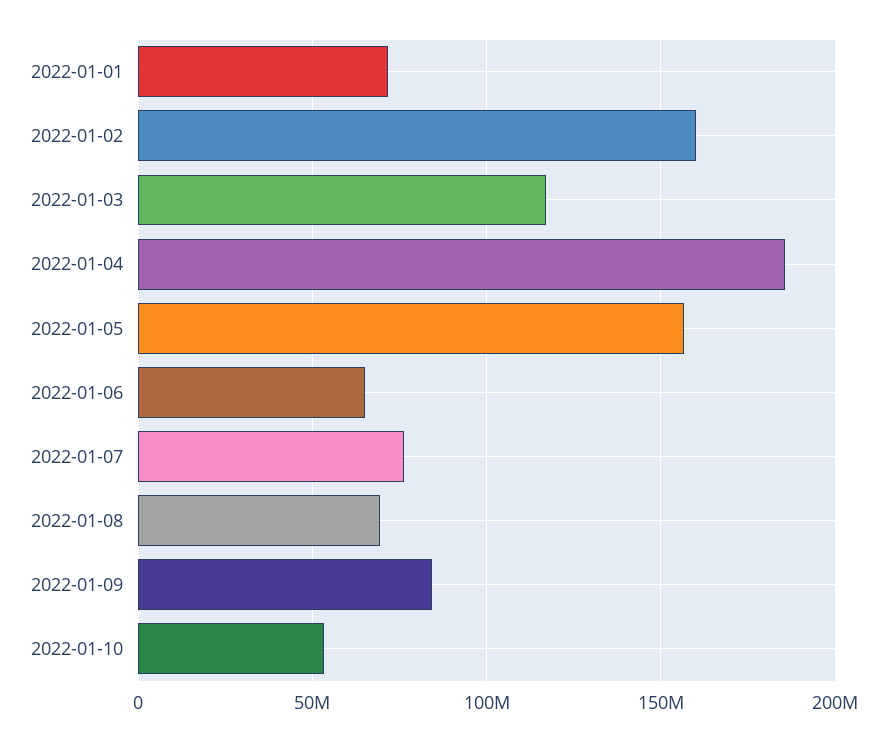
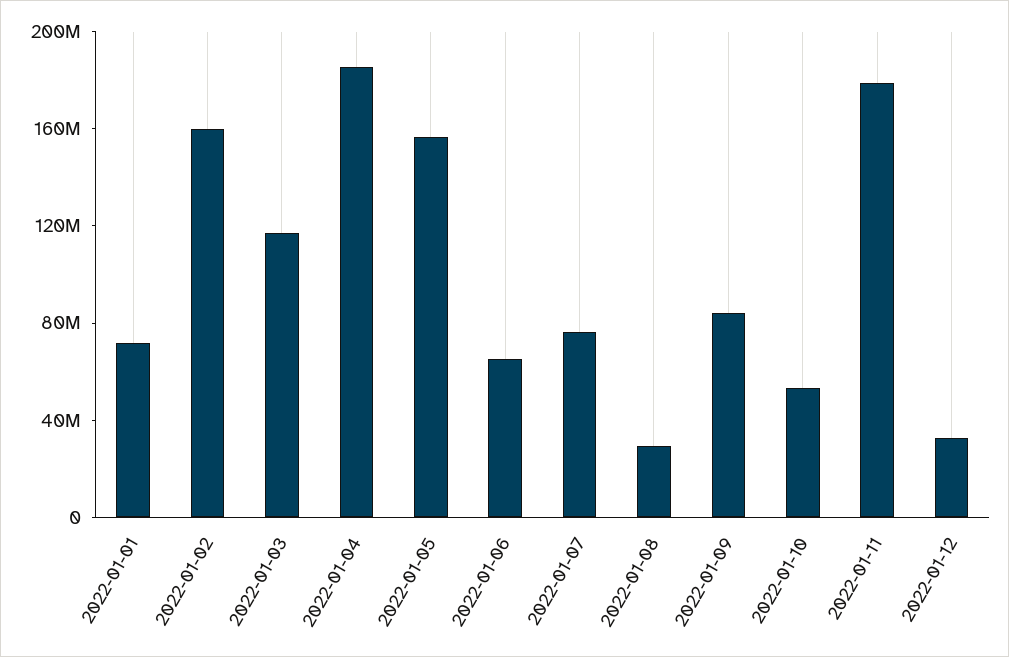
2022-01-08: 70000000 -> 30000000
2022-01-11: none -> 180000000
2022-01-12: none -> 30000000

